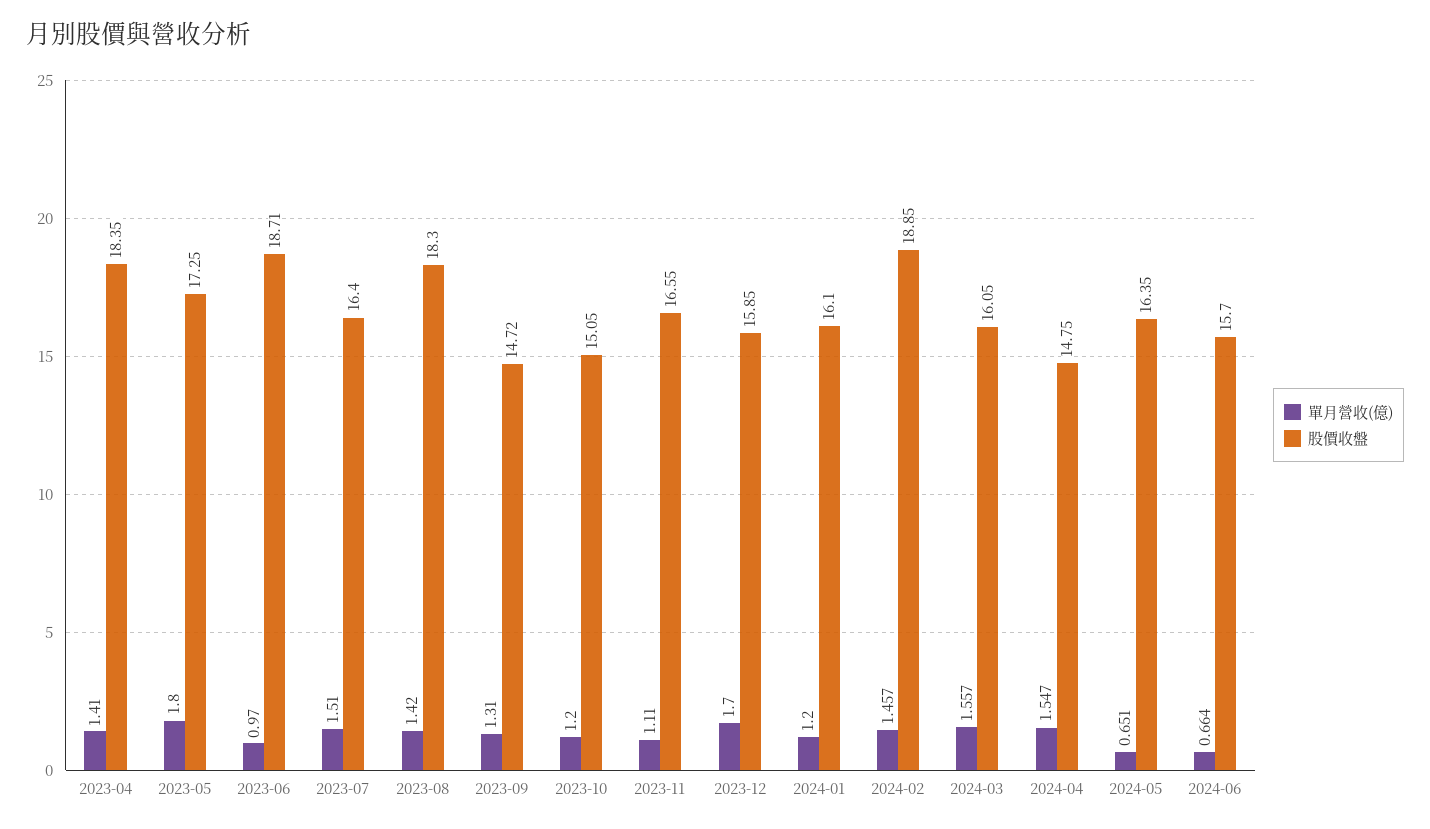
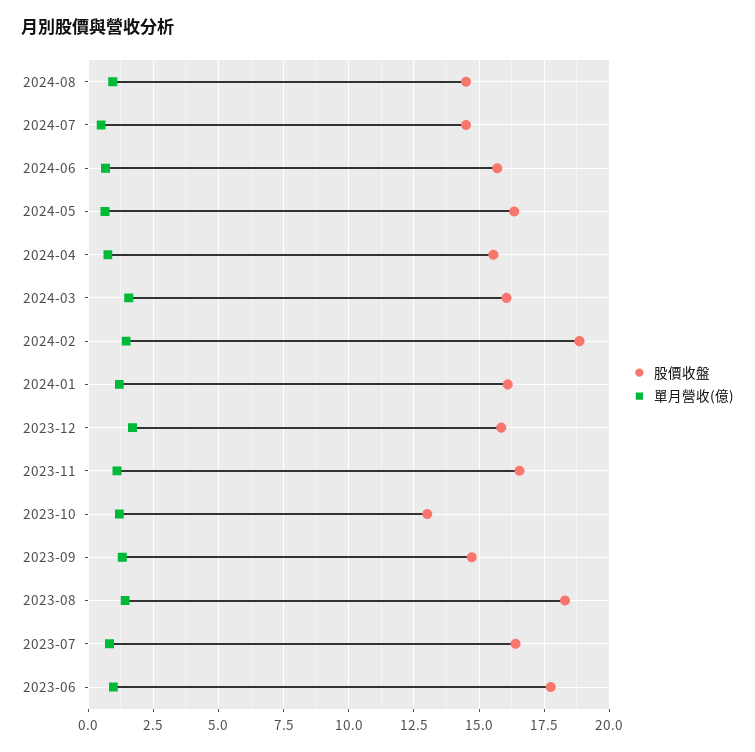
單月營收(億), 2023-04: 1.41 -> none
股價收盤, 2023-04: 18.35 -> none
單月營收(億), 2023-05: 1.8 -> none
股價收盤, 2023-05: 17.25 -> none
股價收盤, 2023-06: 18.71 -> 17.75
單月營收(億), 2023-07: 1.51 -> 0.75
股價收盤, 2023-10: 15.05 -> 13
單月營收(億), 2024-04: 1.547 -> 0.75
股價收盤, 2024-04: 14.75 -> 15.5
股價收盤, 2024-08: none -> 14.5
單月營收(億), 2024-08: none -> 1
股價收盤, 2024-07: none -> 14.5
單月營收(億), 2024-07: none -> 0.5

